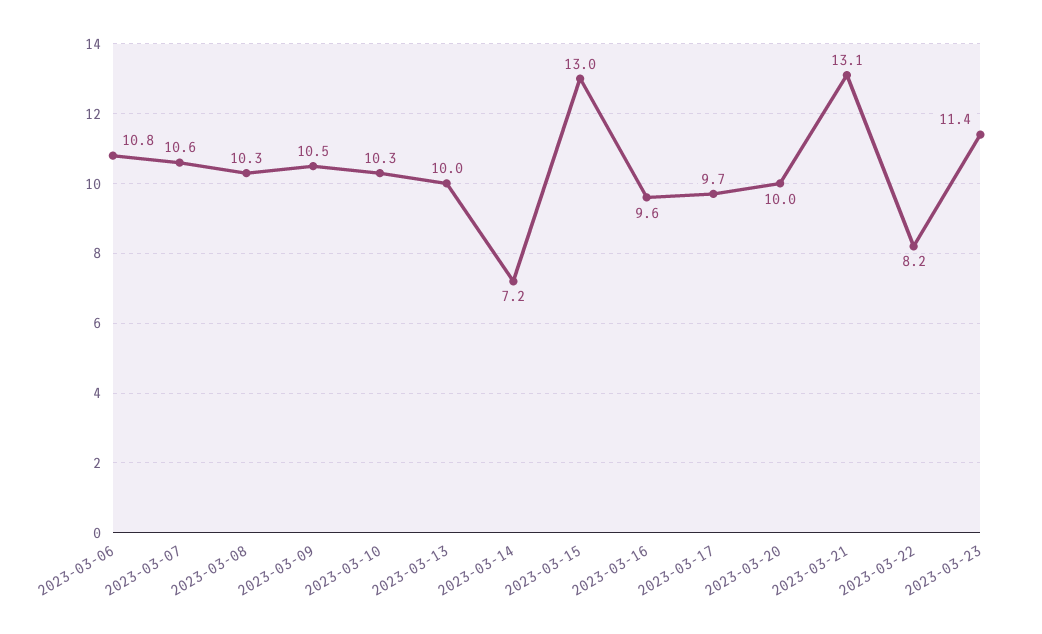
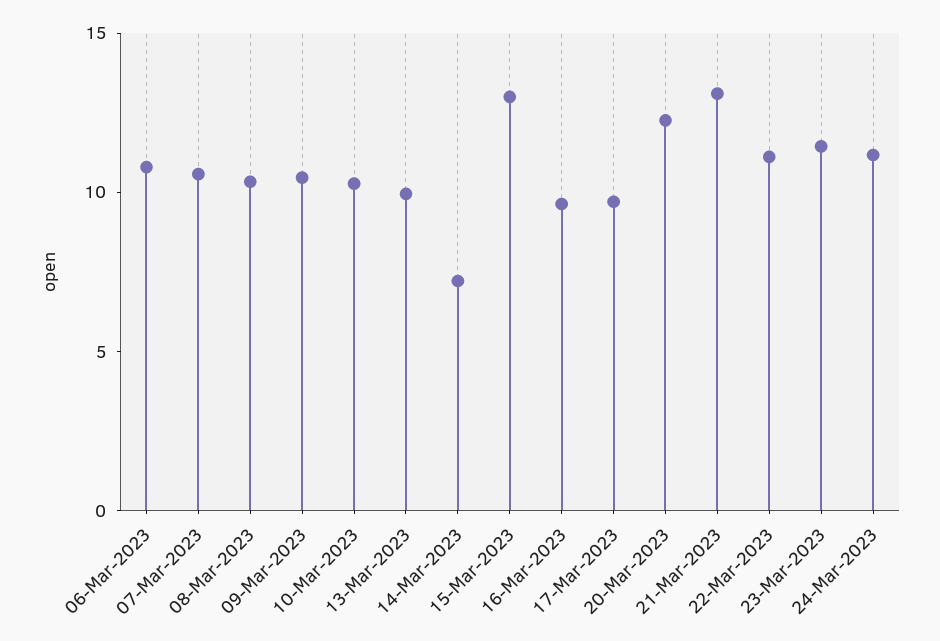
2023-03-20: 10 -> 12
2023-03-22: 8.2 -> 11
24-Mar-2023: none -> 11

